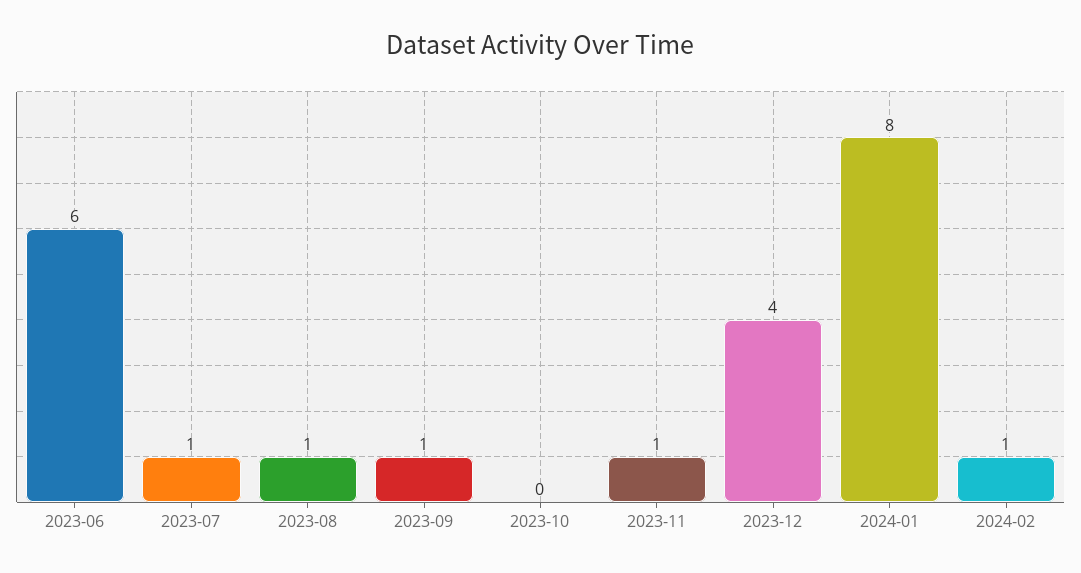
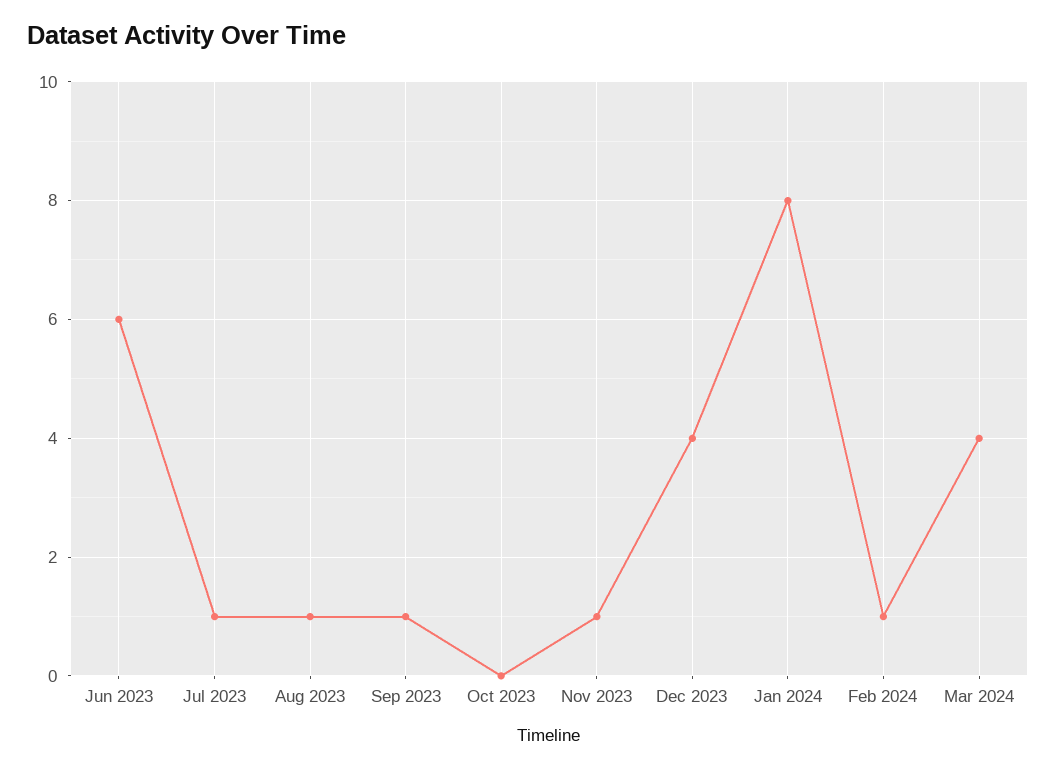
Mar 2024: none -> 4

